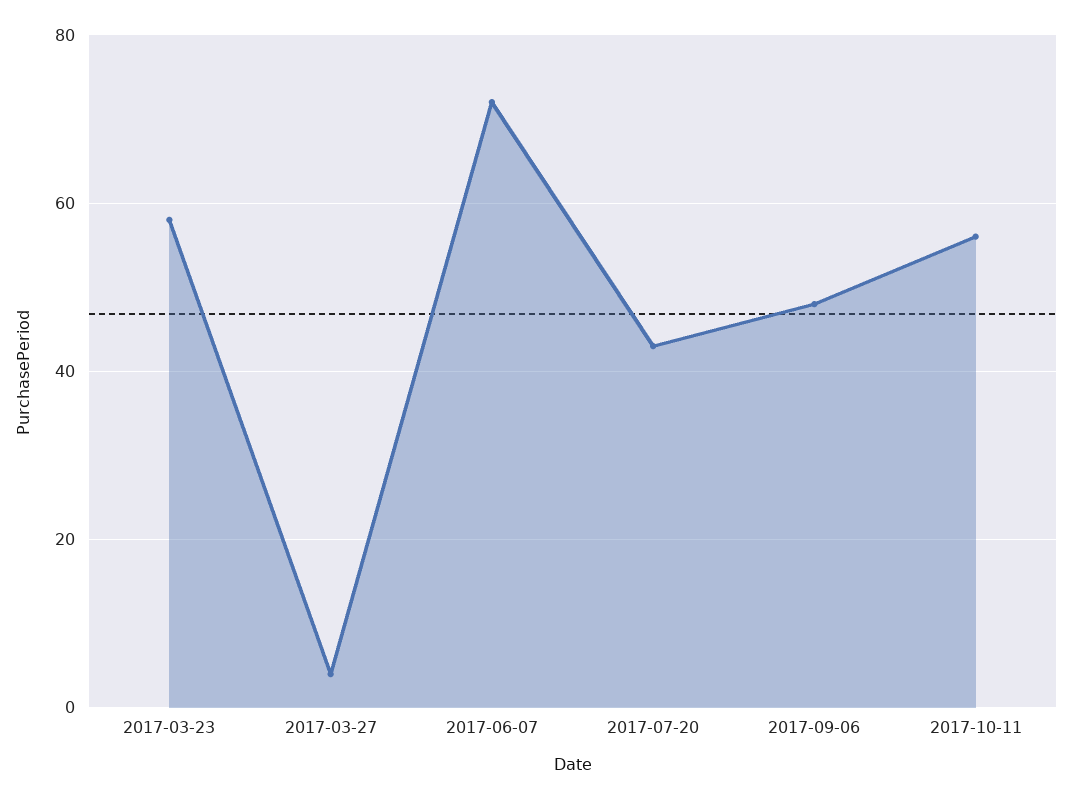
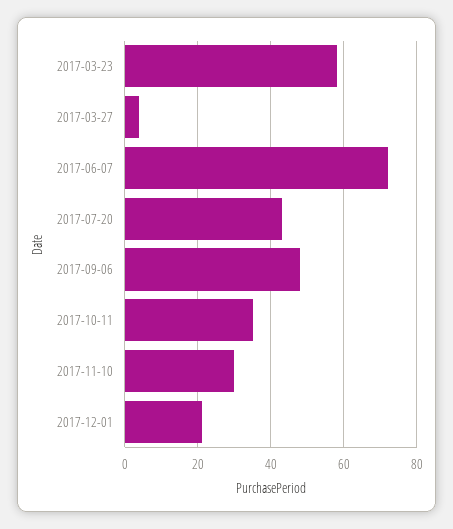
2017-10-11: 55 -> 35
2017-11-10: none -> 30
2017-12-01: none -> 20

